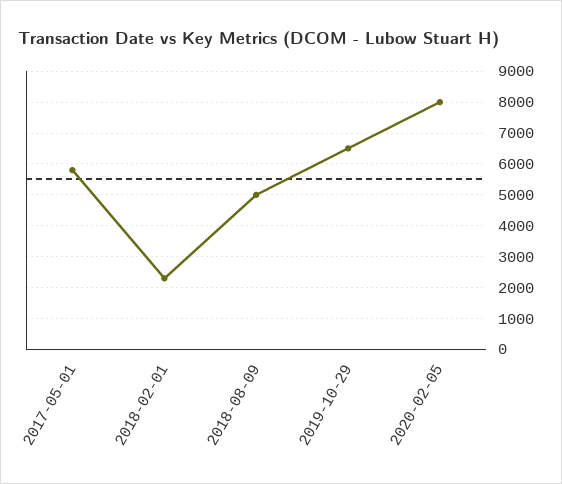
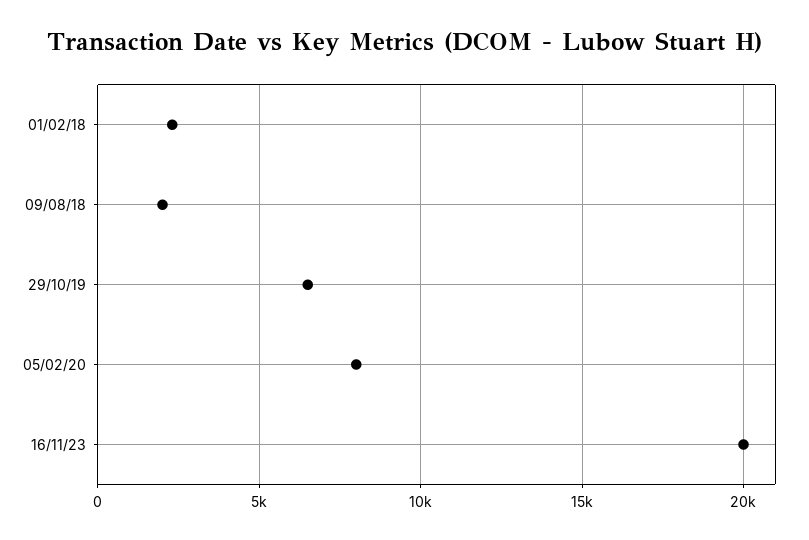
2017-05-01: 5800 -> none
2018-08-09: 5000 -> 2000
16/11/23: none -> 20000

